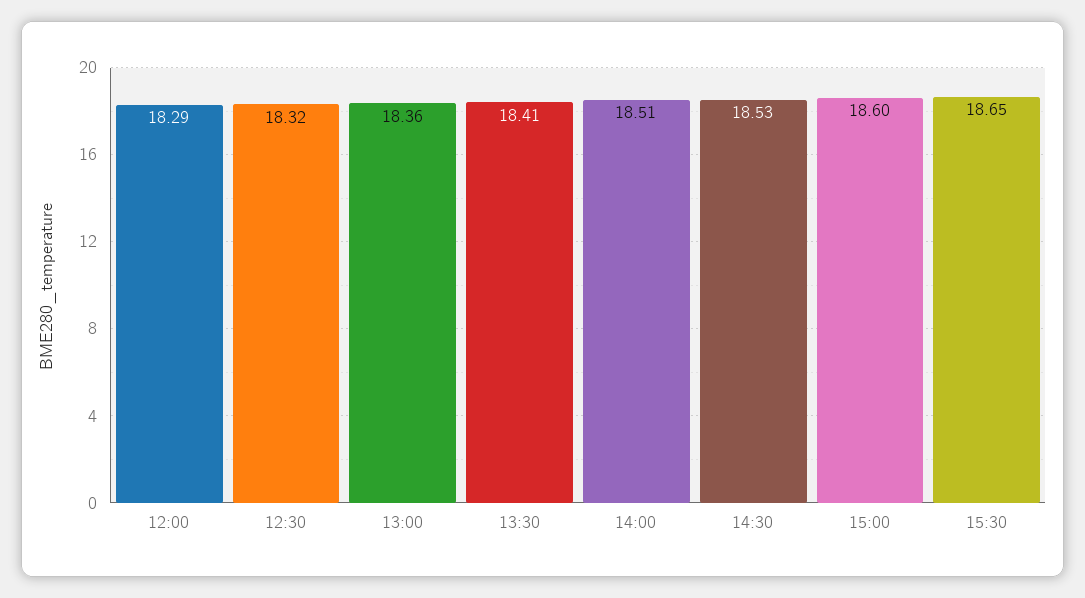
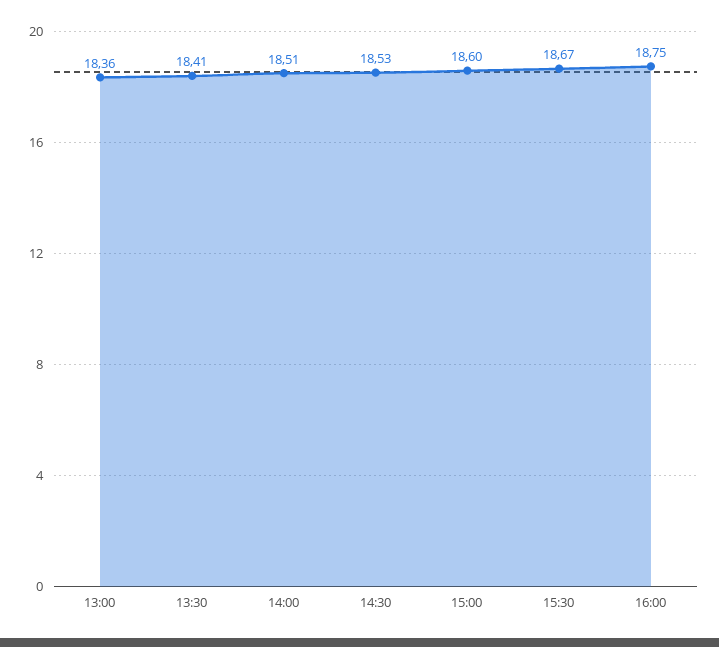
12:00: 18.29 -> none
12:30: 18.32 -> none
15:30: 18.65 -> 18.67
16:00: none -> 18.75

